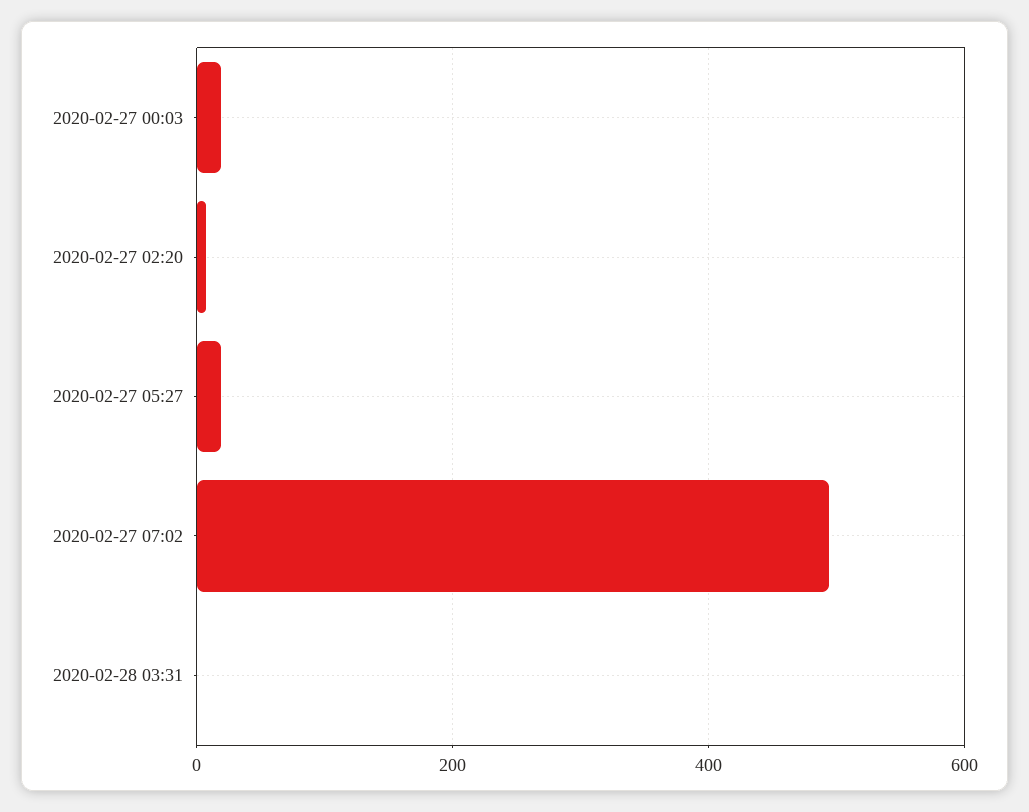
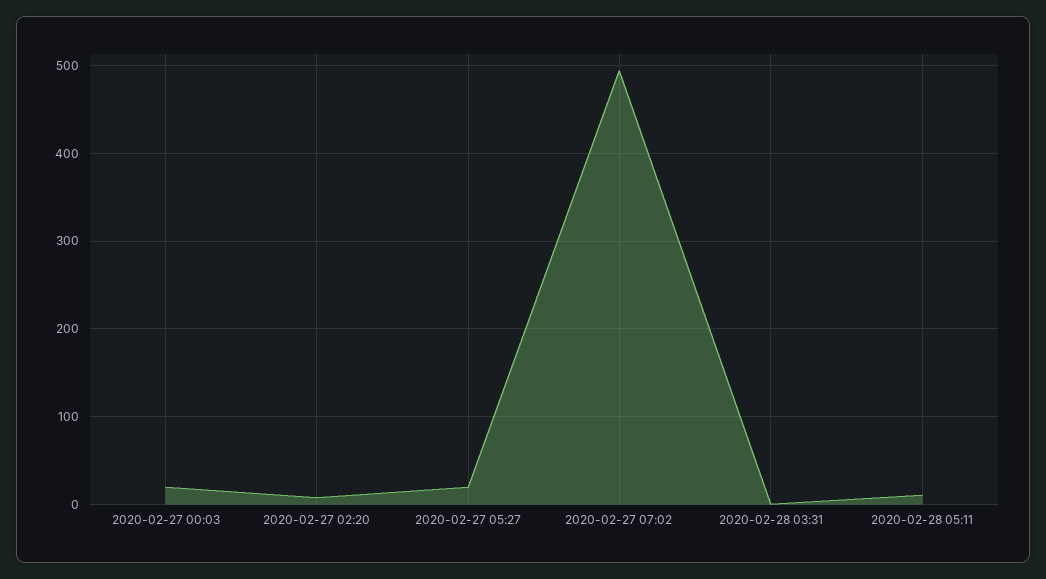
2020-02-28 05:11: none -> 10

